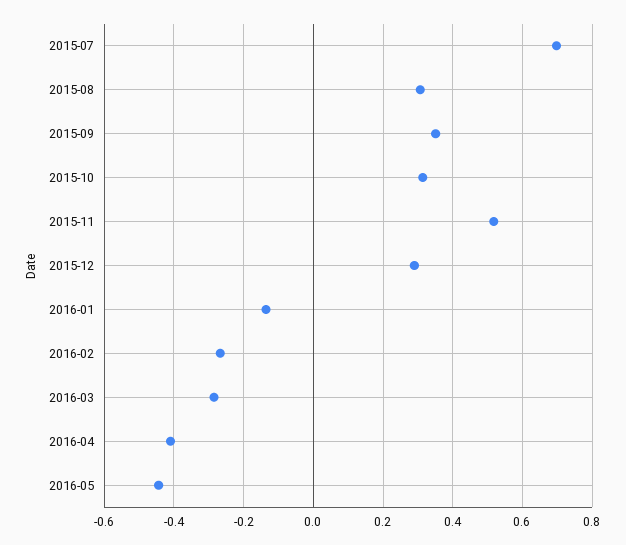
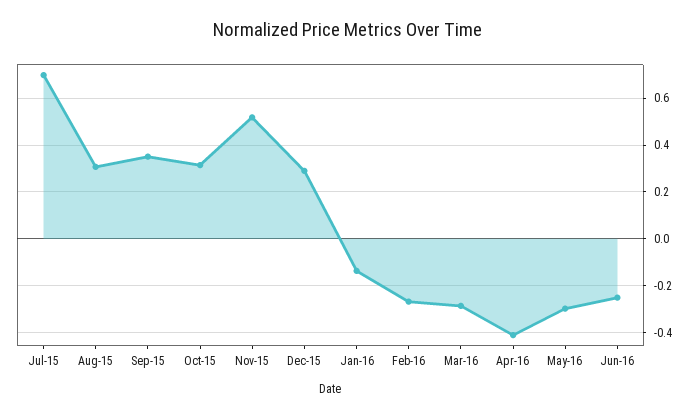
2016-05: -0.44 -> -0.3
Jun-16: none -> -0.25

